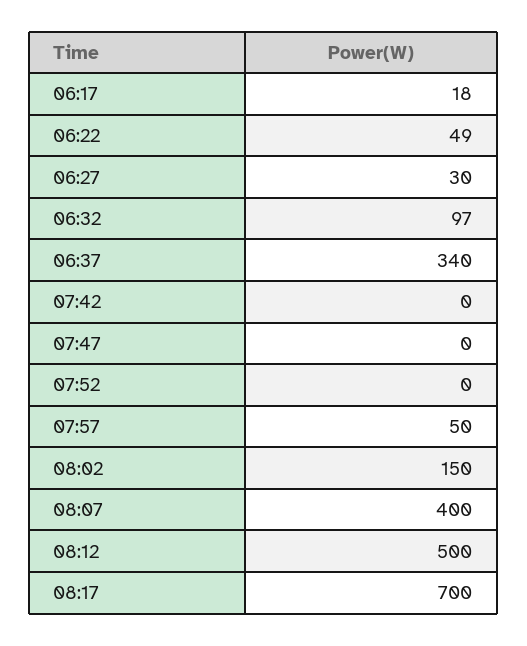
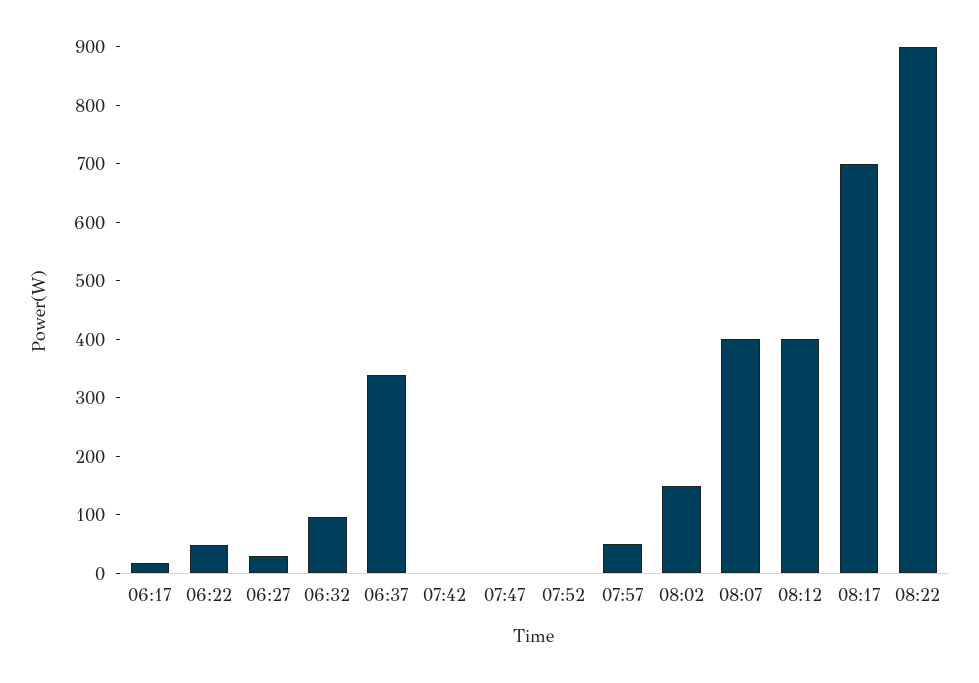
08:12: 500 -> 400
08:22: none -> 900

